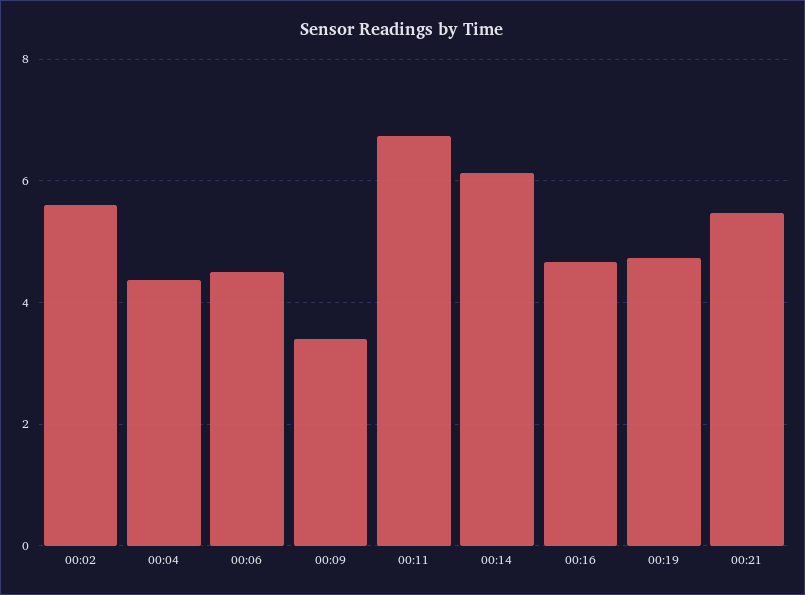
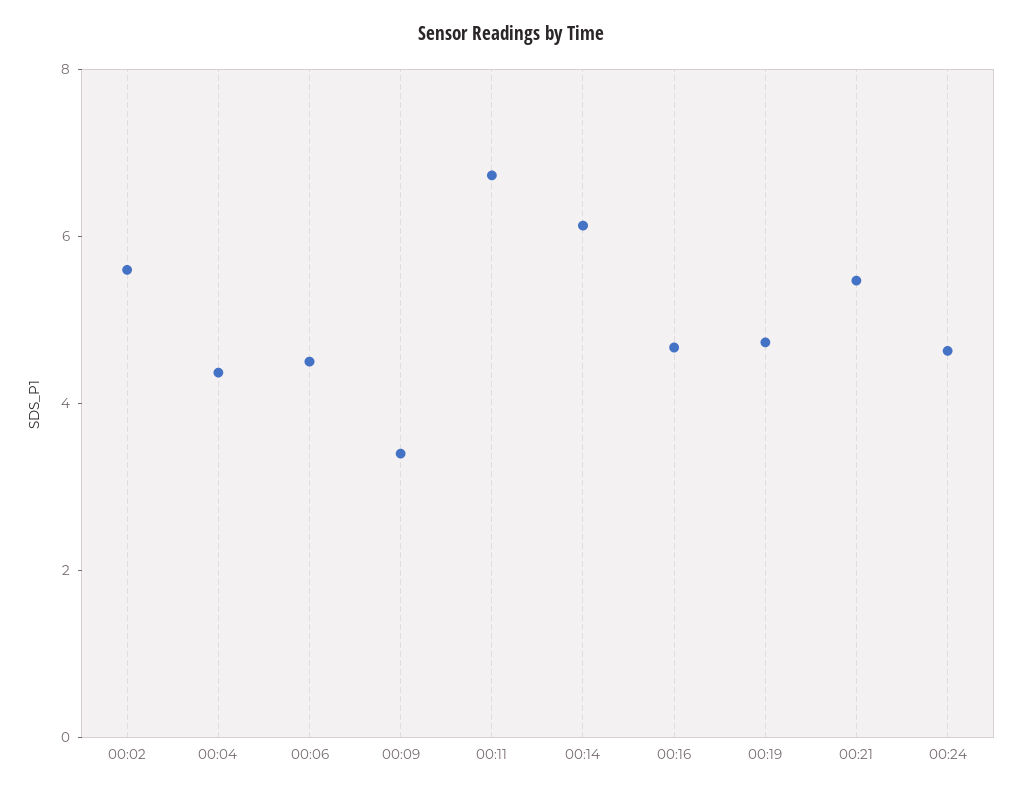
00:24: none -> 4.5

